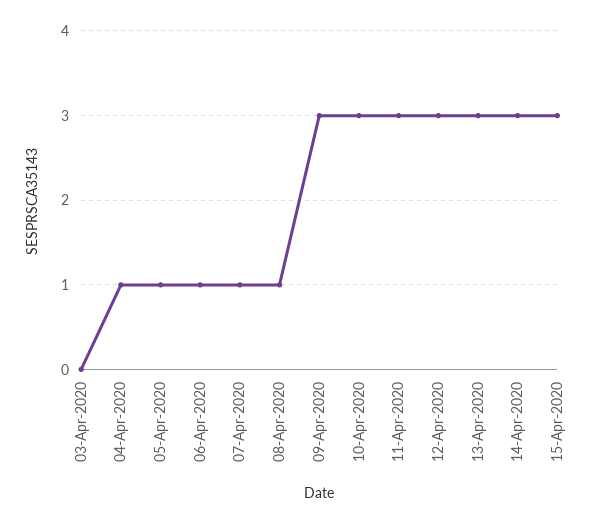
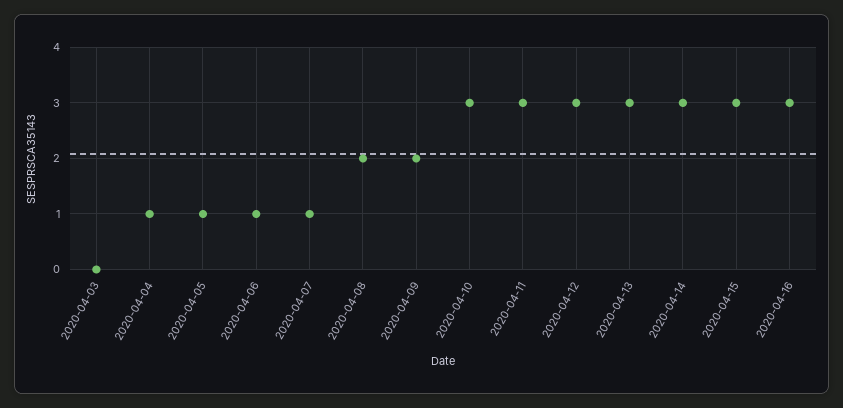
08-Apr-2020: 1 -> 2
09-Apr-2020: 3 -> 2
2020-04-16: none -> 3

